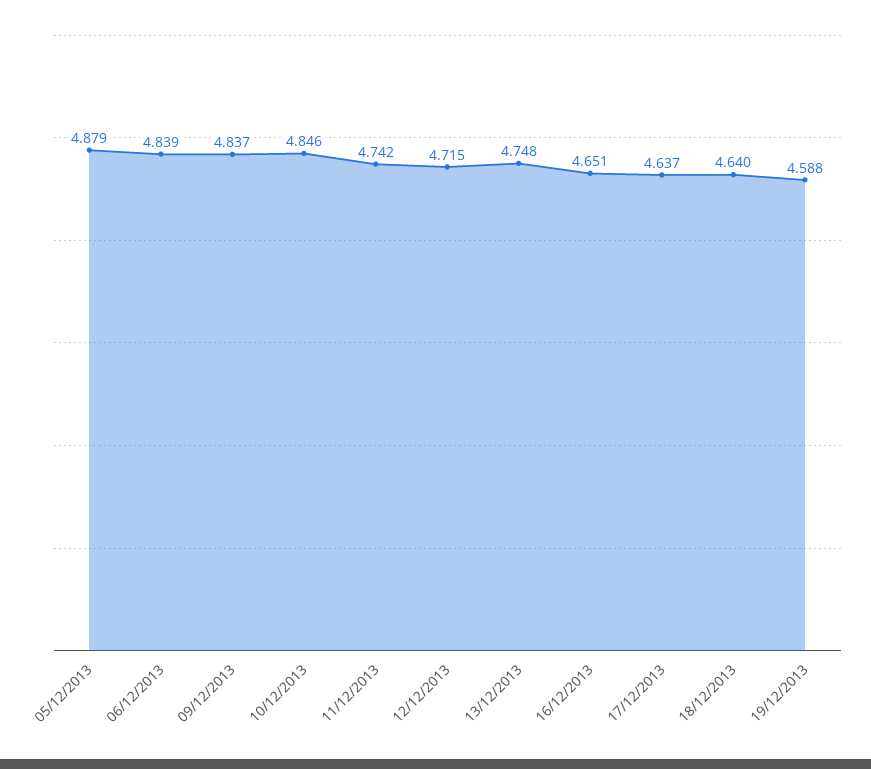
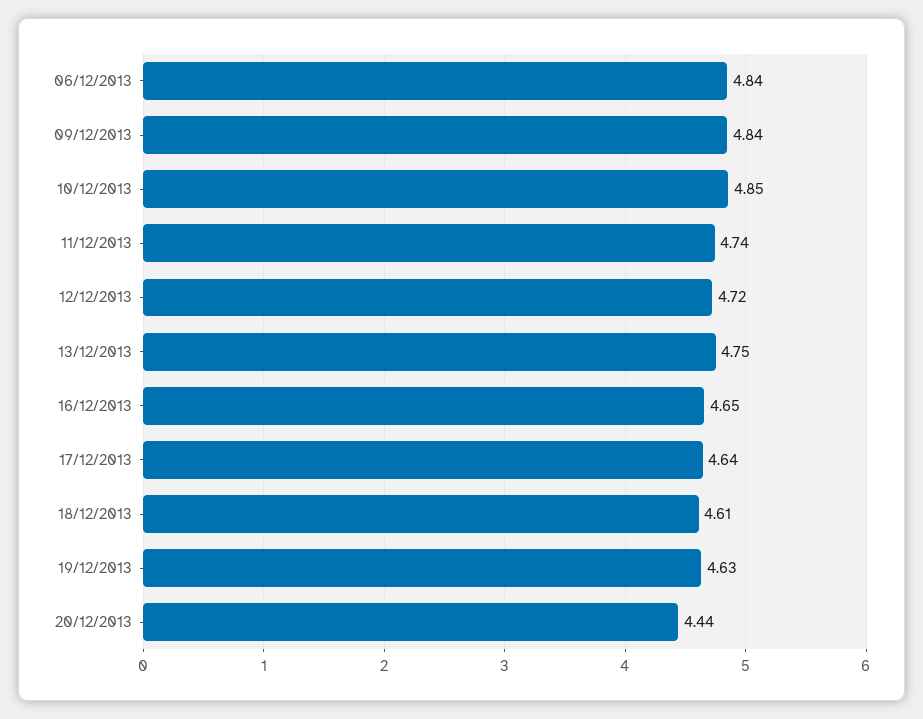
05/12/2013: 4.879 -> none
18/12/2013: 4.64 -> 4.61
19/12/2013: 4.588 -> 4.63
20/12/2013: none -> 4.44

